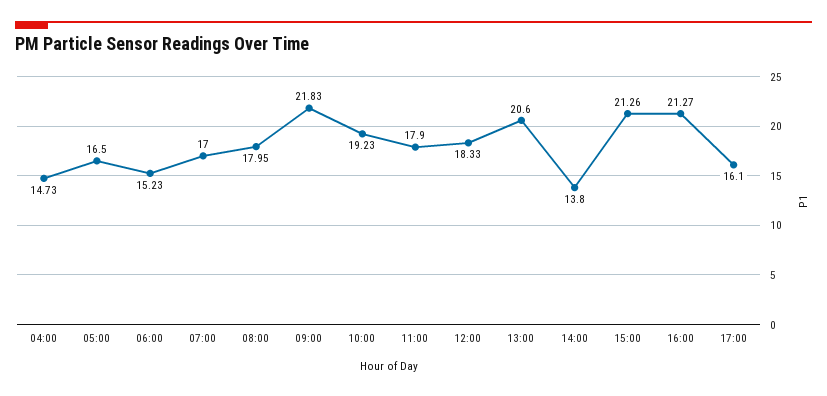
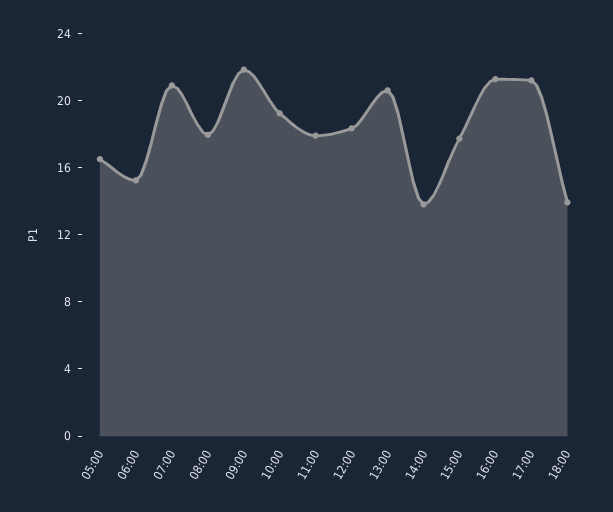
04:00: 14.73 -> none
07:00: 17 -> 21
15:00: 21.26 -> 18
17:00: 16.1 -> 21
18:00: none -> 14

